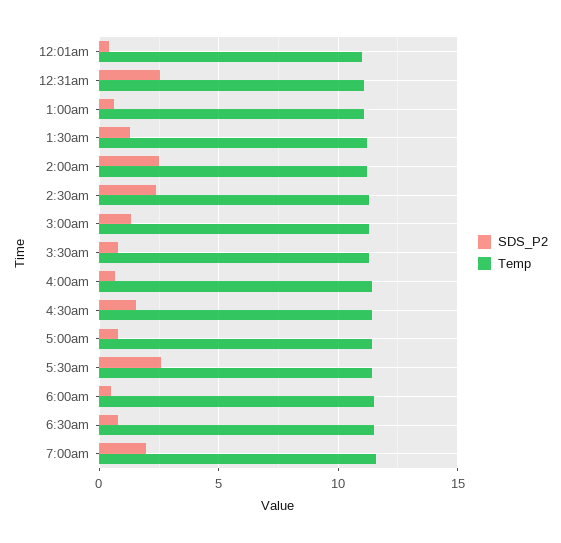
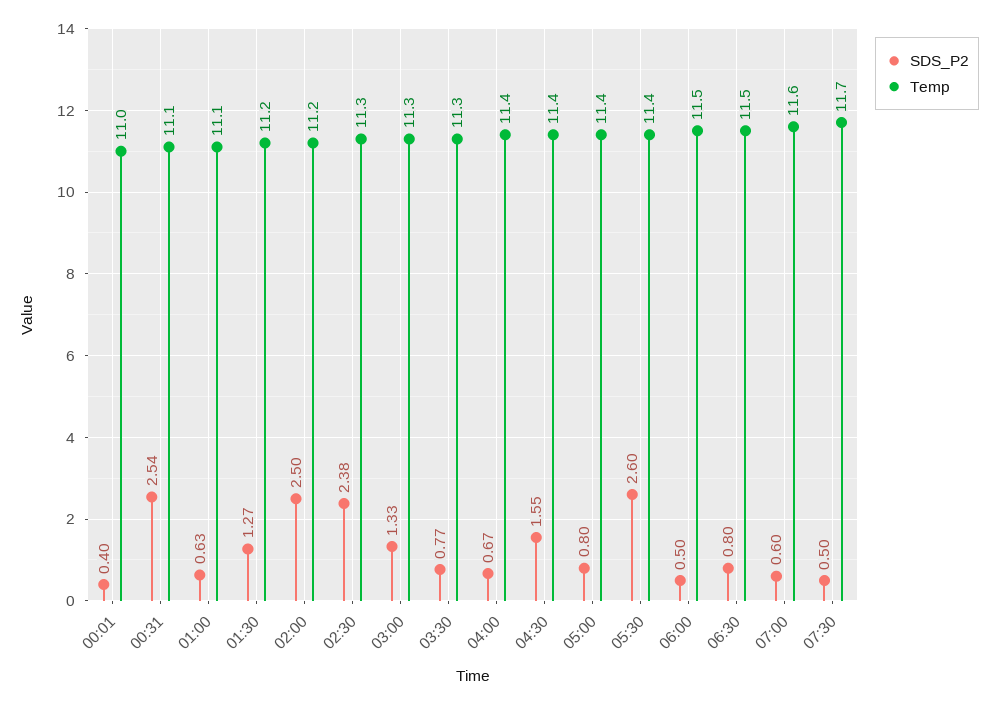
SDS_P2, 7:00am: 2 -> 0.6
SDS_P2, 07:30: none -> 0.5
Temp, 07:30: none -> 11.7

